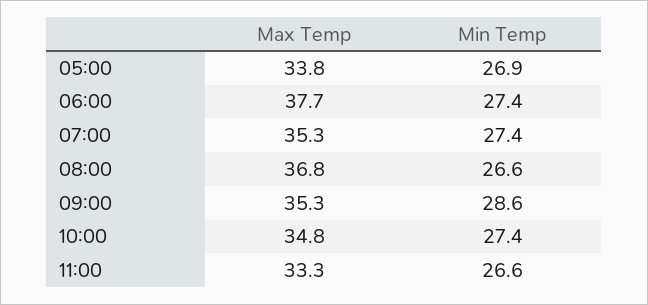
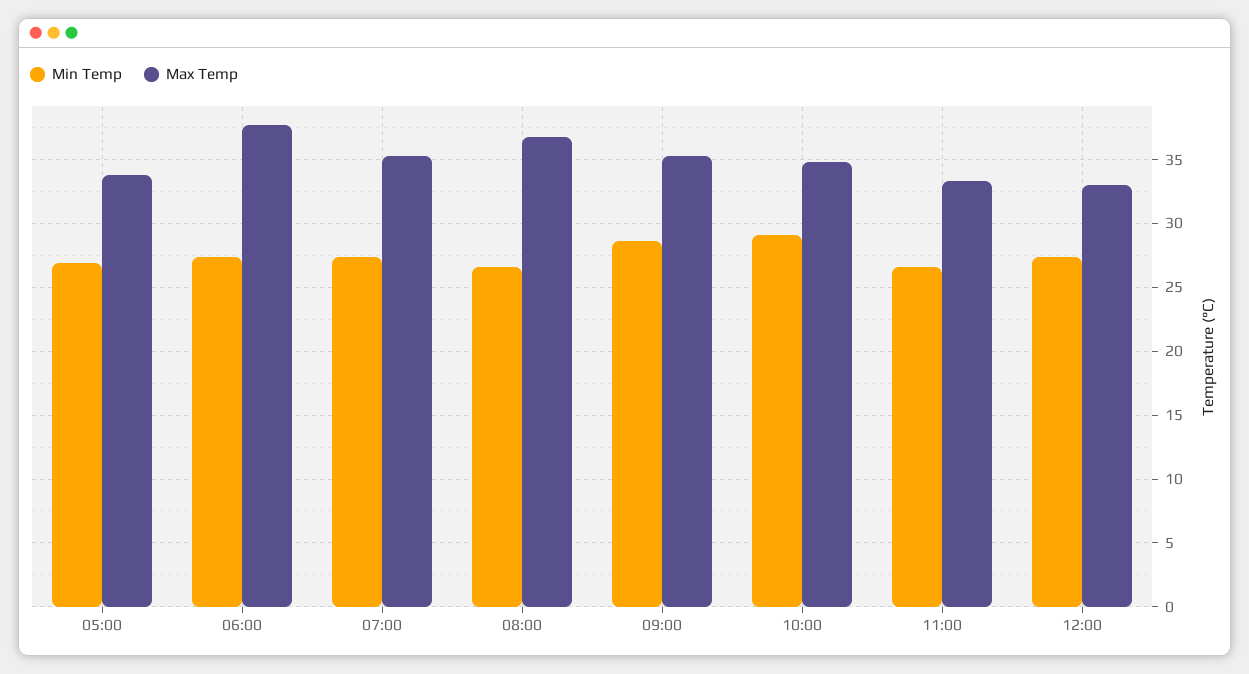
Min Temp, 10:00: 27.4 -> 29
Min Temp, 12:00: none -> 27.5
Max Temp, 12:00: none -> 33

